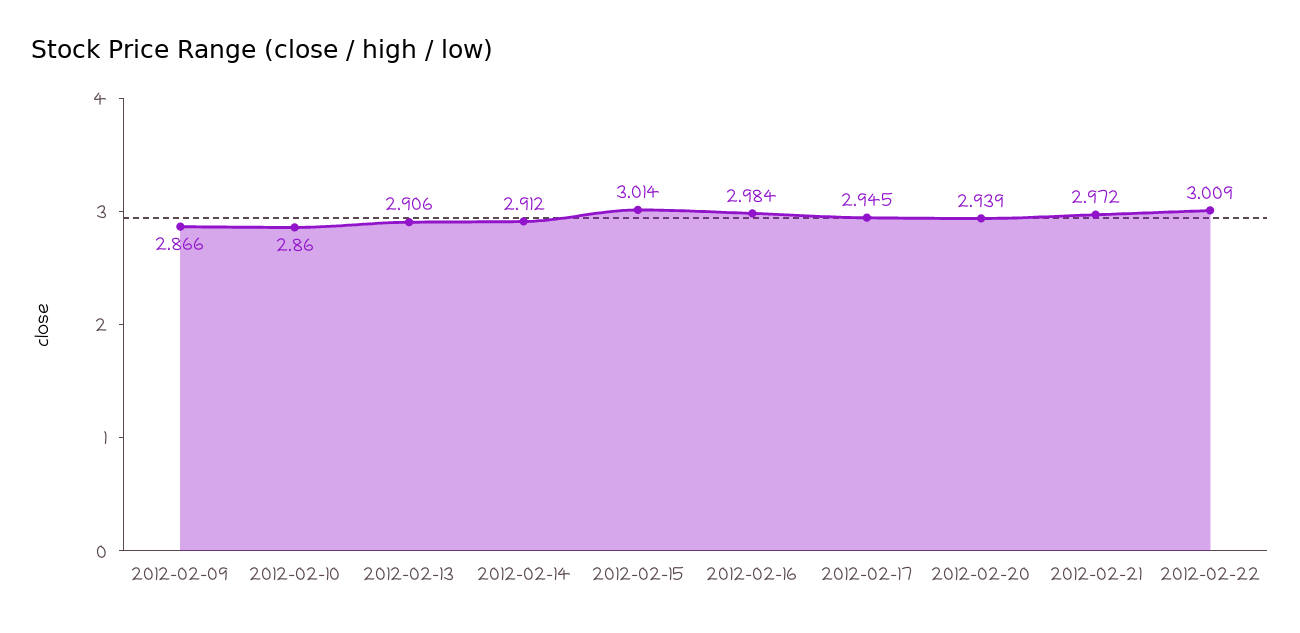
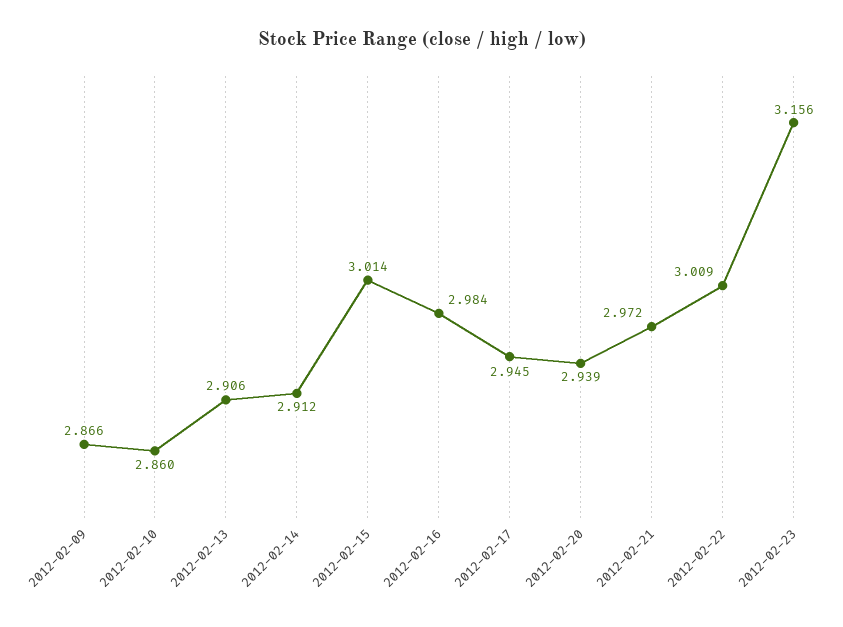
2012-02-23: none -> 3.156

